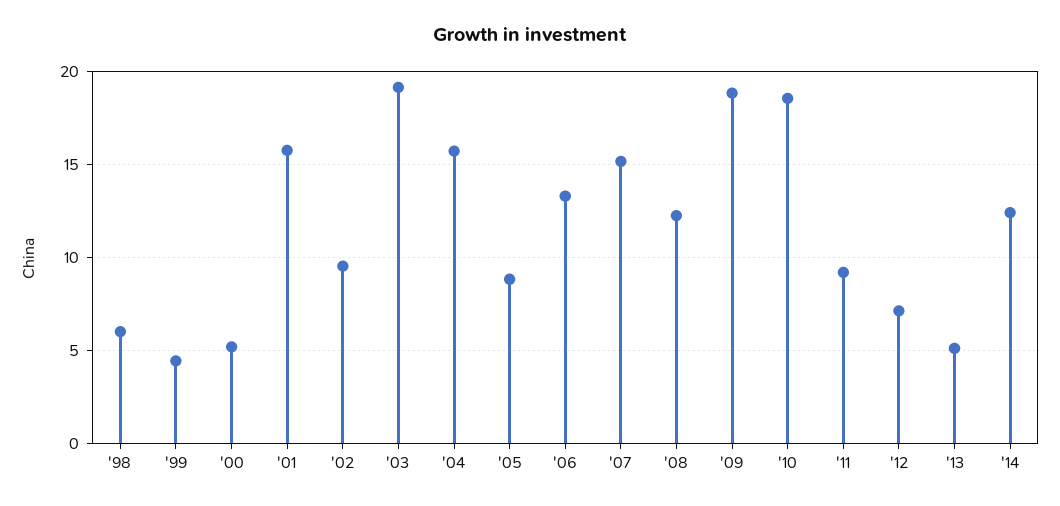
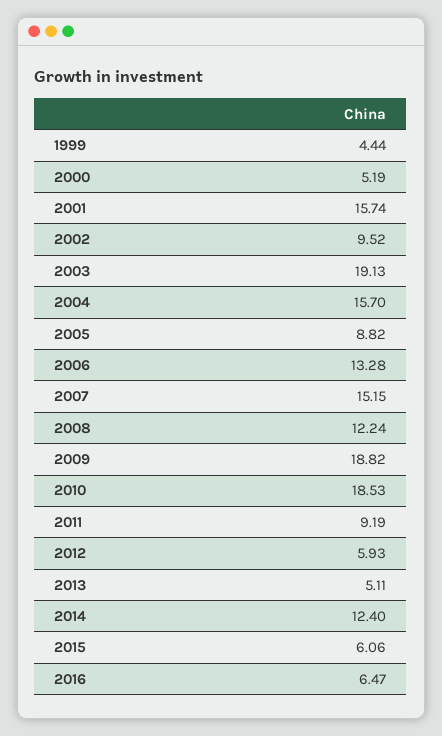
'98: 6 -> none
'12: 7 -> 5.93
2015: none -> 6.06
2016: none -> 6.47

